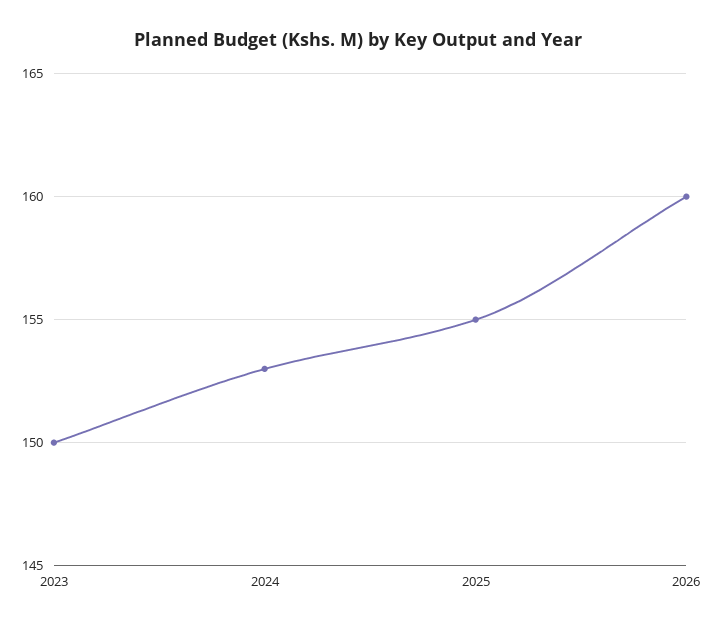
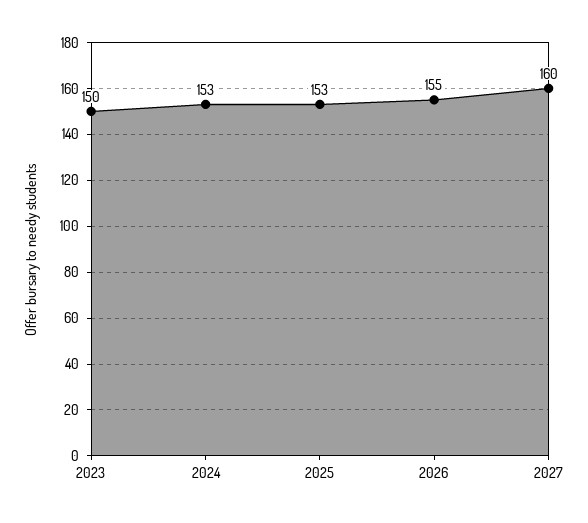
2025: 155 -> 153
2026: 160 -> 155
2027: none -> 160

